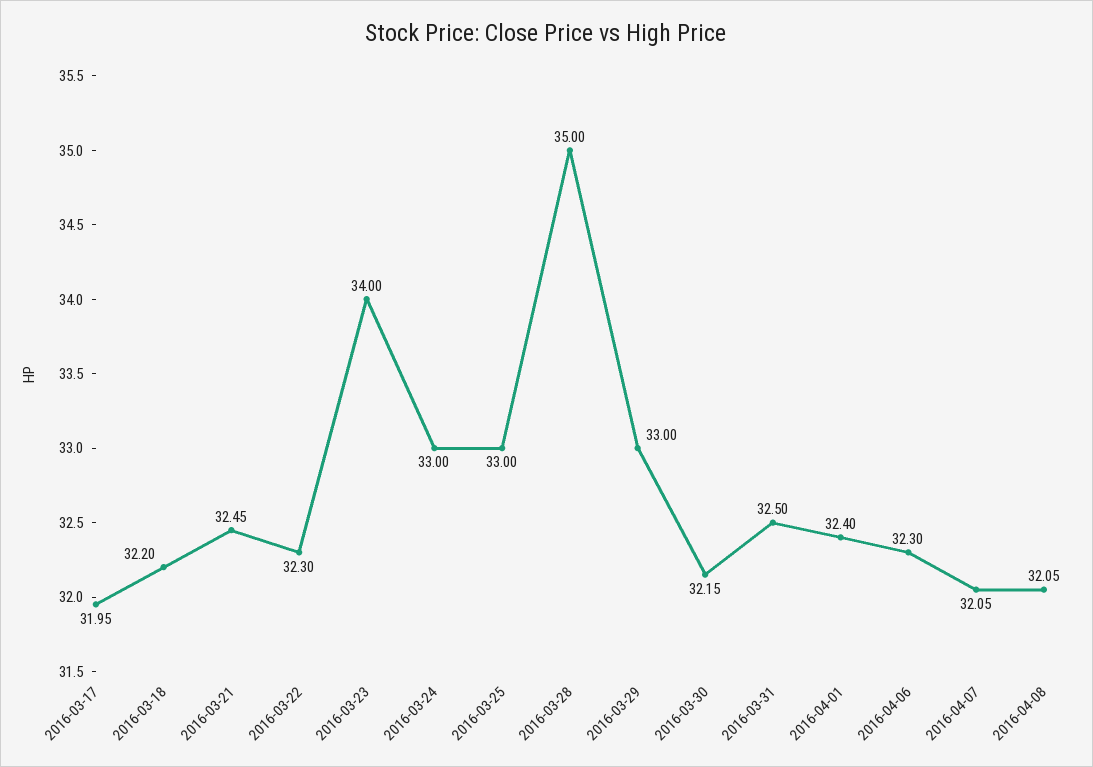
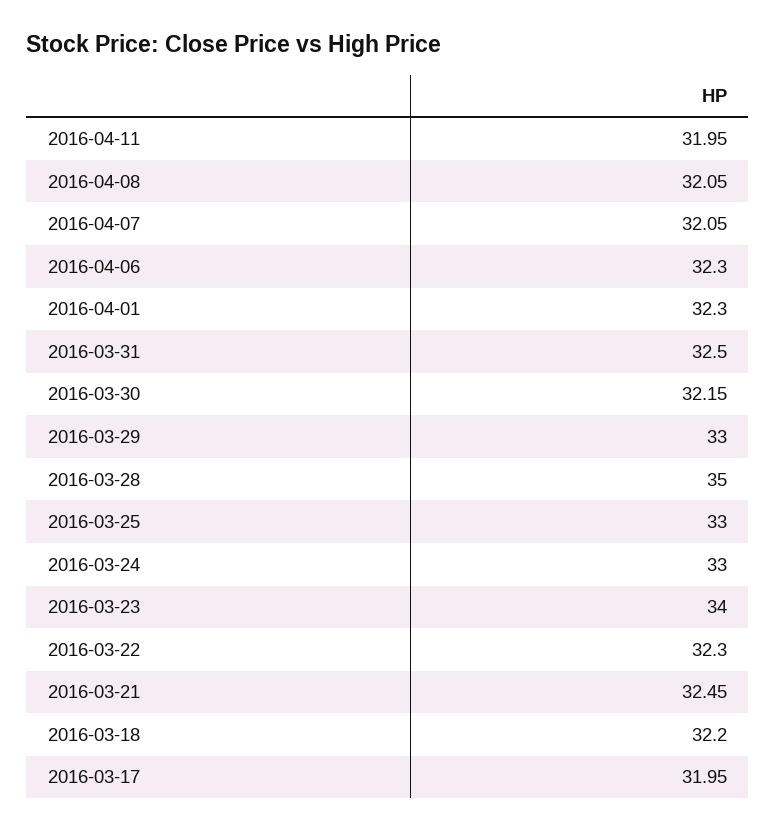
2016-04-01: 32.4 -> 32.3
2016-04-11: none -> 31.95

